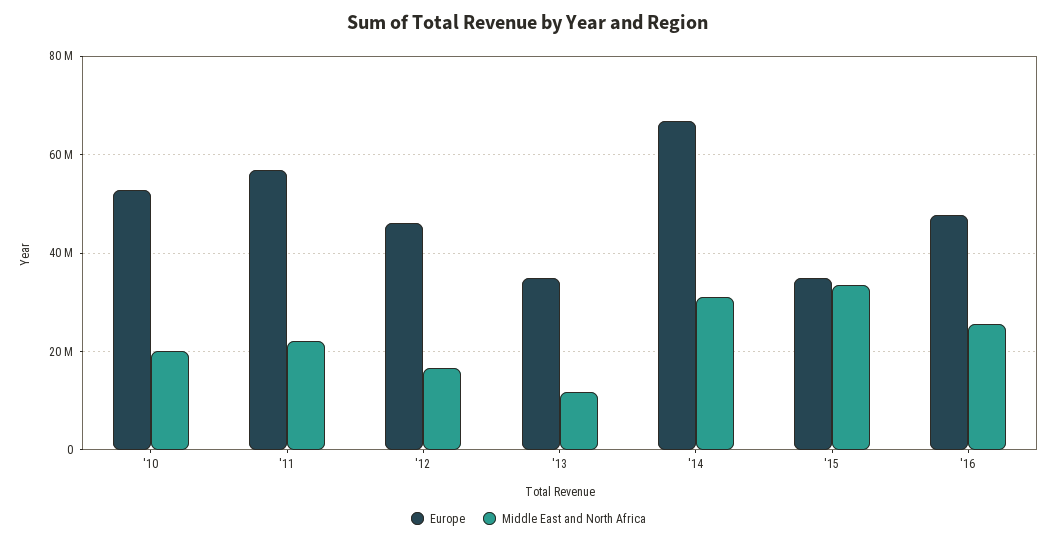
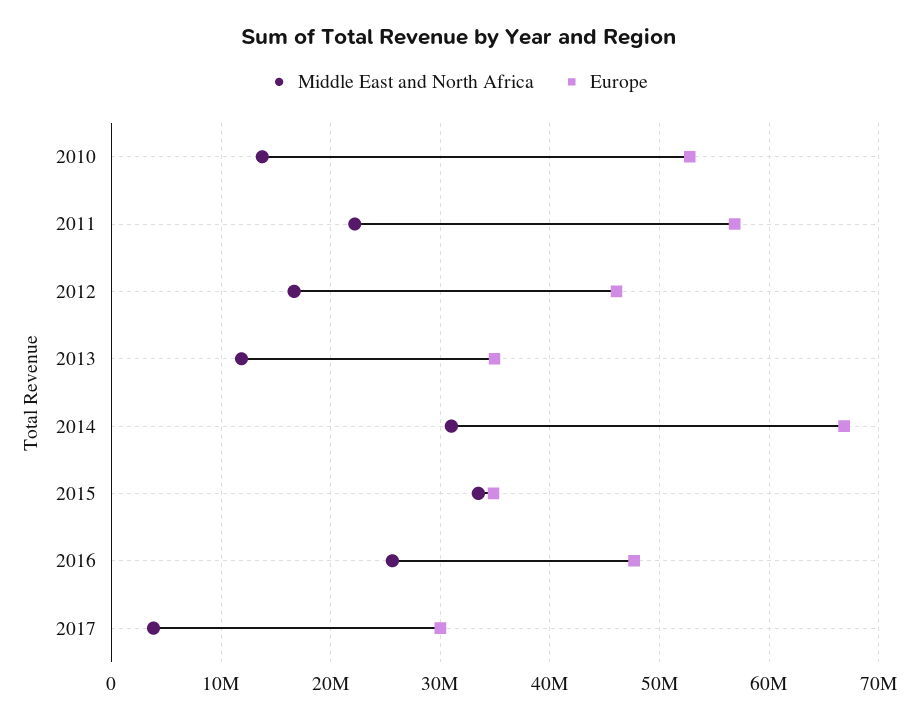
Middle East and North Africa, '10: 20000000 -> 14000000
Middle East and North Africa, 2017: none -> 4000000
Europe, 2017: none -> 30000000

